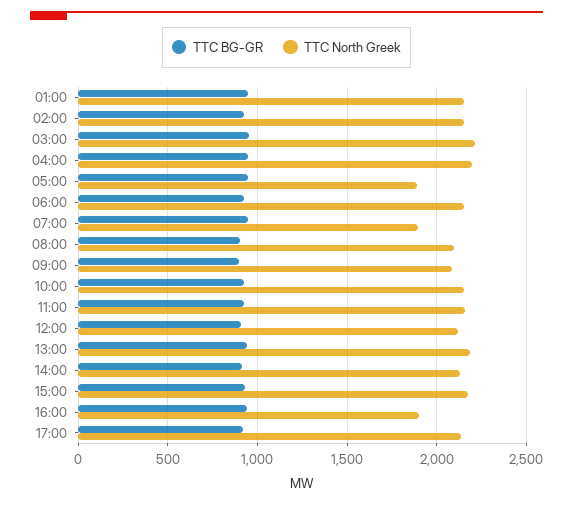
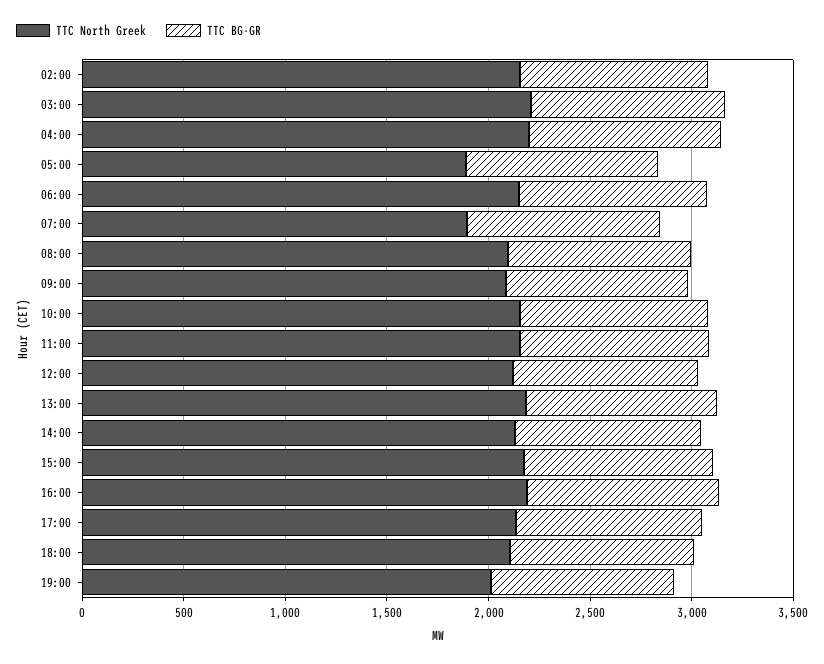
TTC BG-GR, 01:00: 950 -> none
TTC North Greek, 01:00: 2150 -> none
TTC North Greek, 16:00: 1900 -> 2200
TTC North Greek, 18:00: none -> 2100
TTC BG-GR, 18:00: none -> 900
TTC North Greek, 19:00: none -> 2000
TTC BG-GR, 19:00: none -> 900

